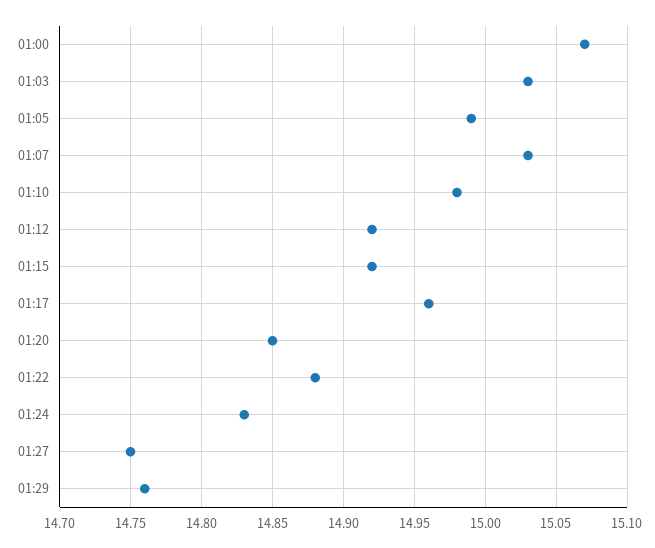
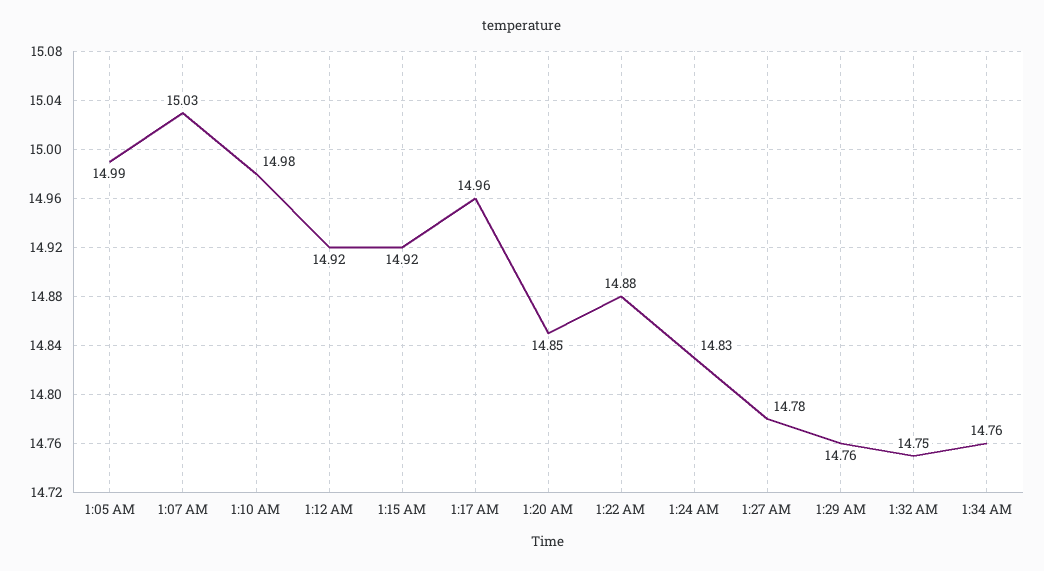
01:00: 15.07 -> none
01:03: 15.03 -> none
01:27: 14.75 -> 14.78
1:32 AM: none -> 14.75
1:34 AM: none -> 14.76

